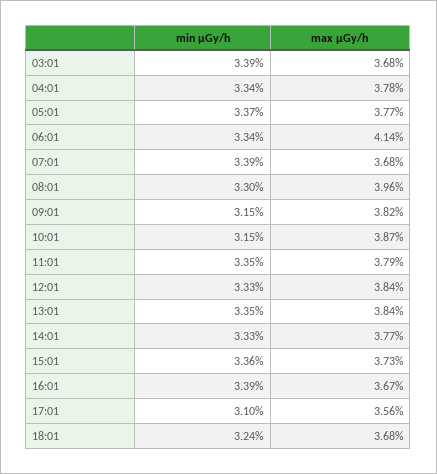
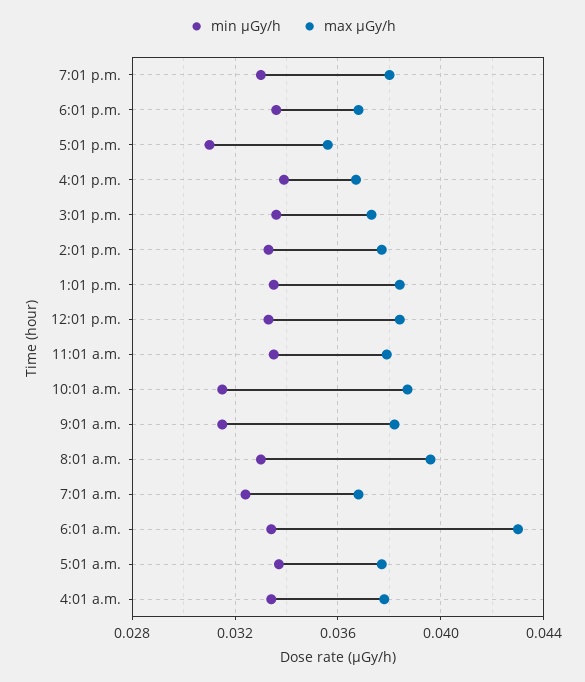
min μGy/h, 03:01: 0.0339 -> none
max μGy/h, 03:01: 0.0368 -> none
max μGy/h, 06:01: 0.0414 -> 0.043
min μGy/h, 07:01: 0.0339 -> 0.0325
min μGy/h, 18:01: 0.0324 -> 0.0335
min μGy/h, 7:01 p.m.: none -> 0.033
max μGy/h, 7:01 p.m.: none -> 0.038

